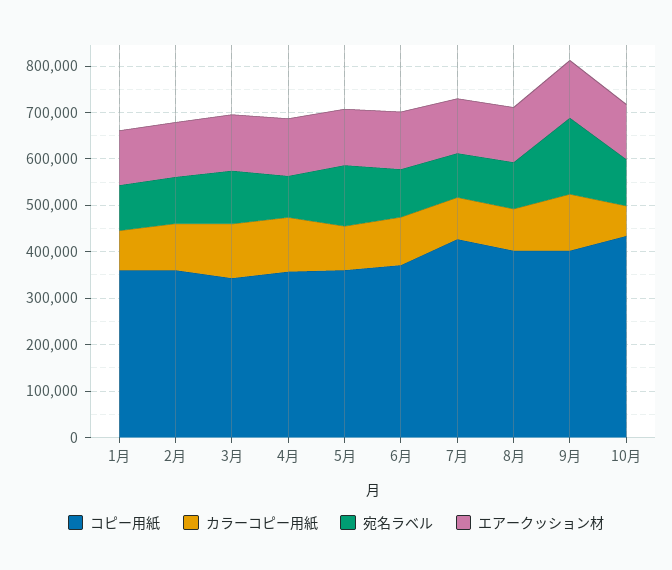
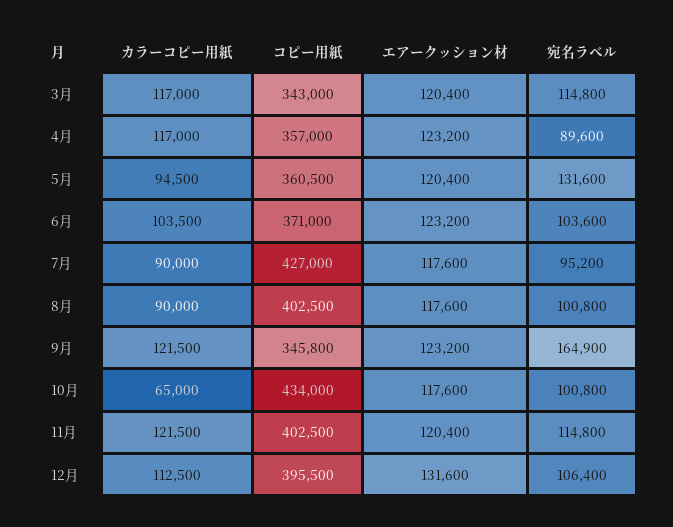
コピー用紙, 1月: 360000 -> none
カラーコピー用紙, 1月: 80000 -> none
宛名ラベル, 1月: 100000 -> none
エアークッション材, 1月: 120000 -> none
コピー用紙, 2月: 360000 -> none
カラーコピー用紙, 2月: 100000 -> none
宛名ラベル, 2月: 100000 -> none
エアークッション材, 2月: 120000 -> none
コピー用紙, 9月: 400000 -> 345800
カラーコピー用紙, 11月: none -> 121500
コピー用紙, 11月: none -> 402500
エアークッション材, 11月: none -> 120400
宛名ラベル, 11月: none -> 114800
カラーコピー用紙, 12月: none -> 112500
コピー用紙, 12月: none -> 395500
エアークッション材, 12月: none -> 131600
宛名ラベル, 12月: none -> 106400

